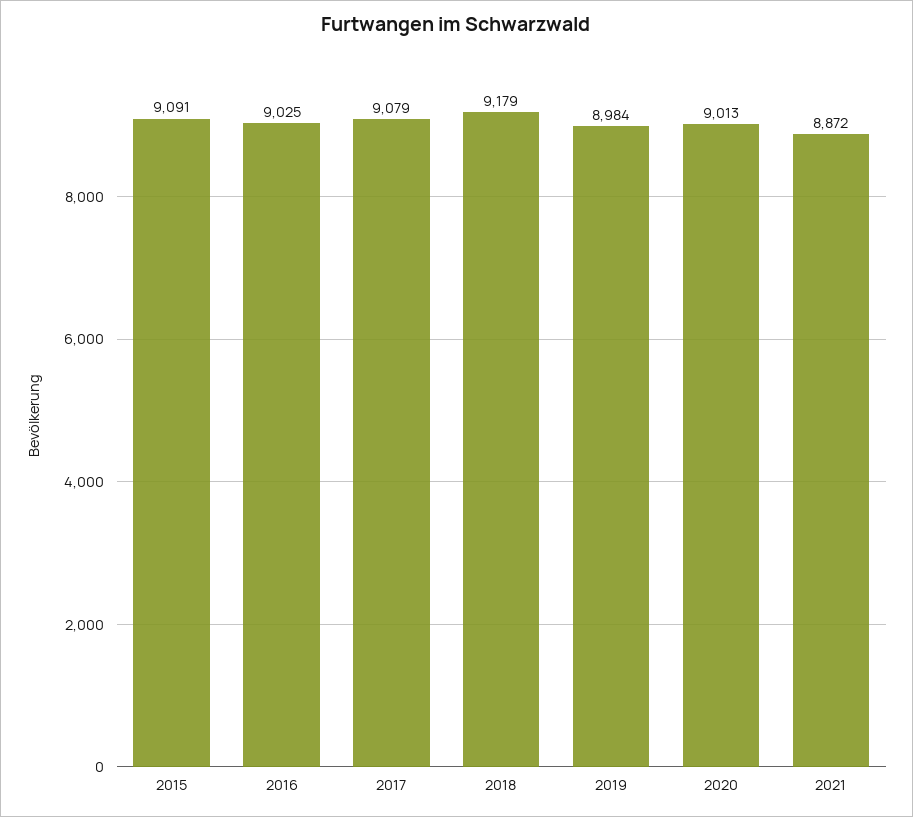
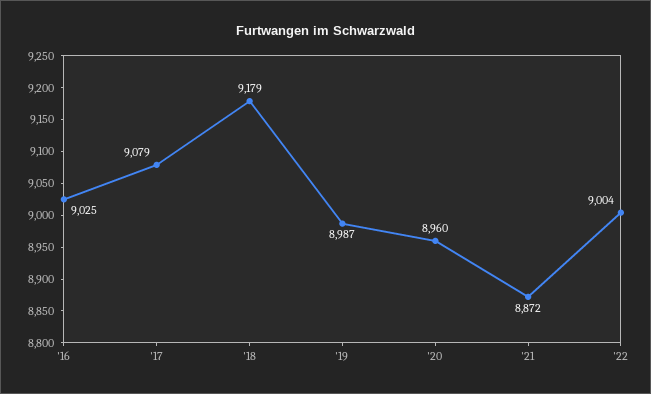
2015: 9091 -> none
2019: 8984 -> 8987
2020: 9013 -> 8960
'22: none -> 9004

